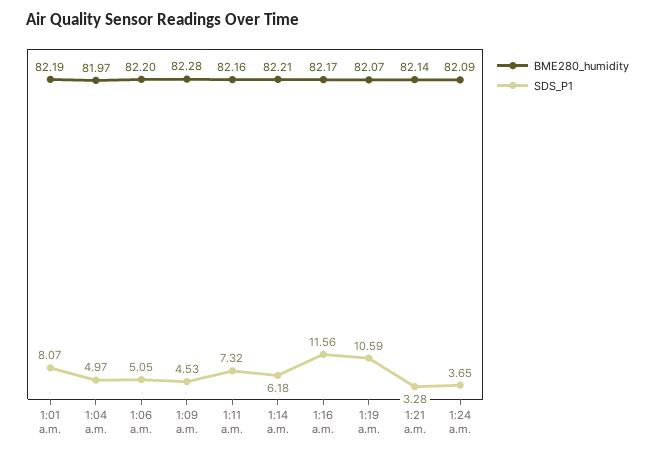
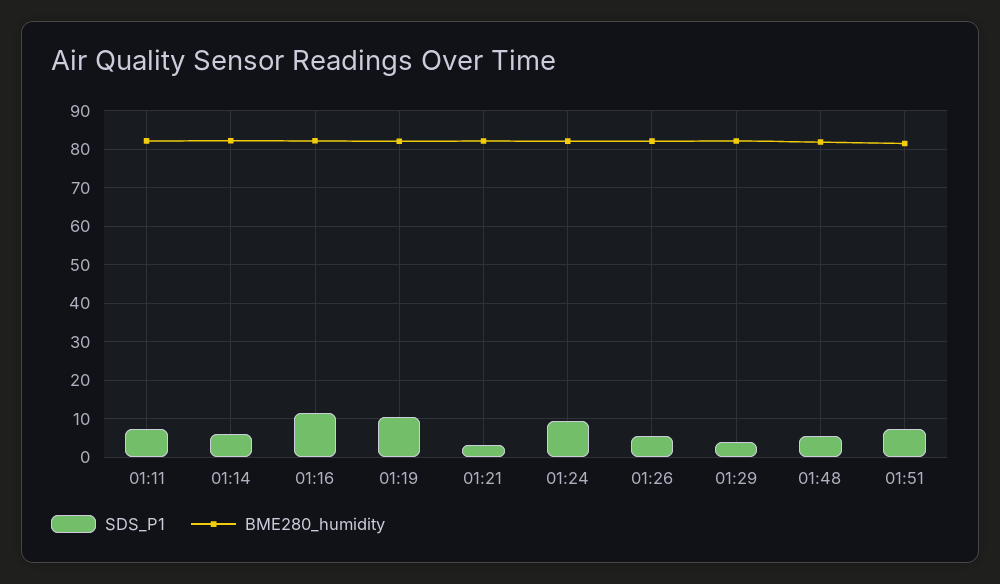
BME280_humidity, 1:01 a.m.: 82.19 -> none
SDS_P1, 1:01 a.m.: 8.07 -> none
BME280_humidity, 1:04 a.m.: 81.97 -> none
SDS_P1, 1:04 a.m.: 4.97 -> none
BME280_humidity, 1:06 a.m.: 82.2 -> none
SDS_P1, 1:06 a.m.: 5.05 -> none
BME280_humidity, 1:09 a.m.: 82.28 -> none
SDS_P1, 1:09 a.m.: 4.53 -> none
SDS_P1, 1:24 a.m.: 3.65 -> 10
SDS_P1, 01:26: none -> 6
BME280_humidity, 01:26: none -> 82
SDS_P1, 01:29: none -> 4
BME280_humidity, 01:29: none -> 82
SDS_P1, 01:48: none -> 6
BME280_humidity, 01:48: none -> 82
SDS_P1, 01:51: none -> 8
BME280_humidity, 01:51: none -> 82

